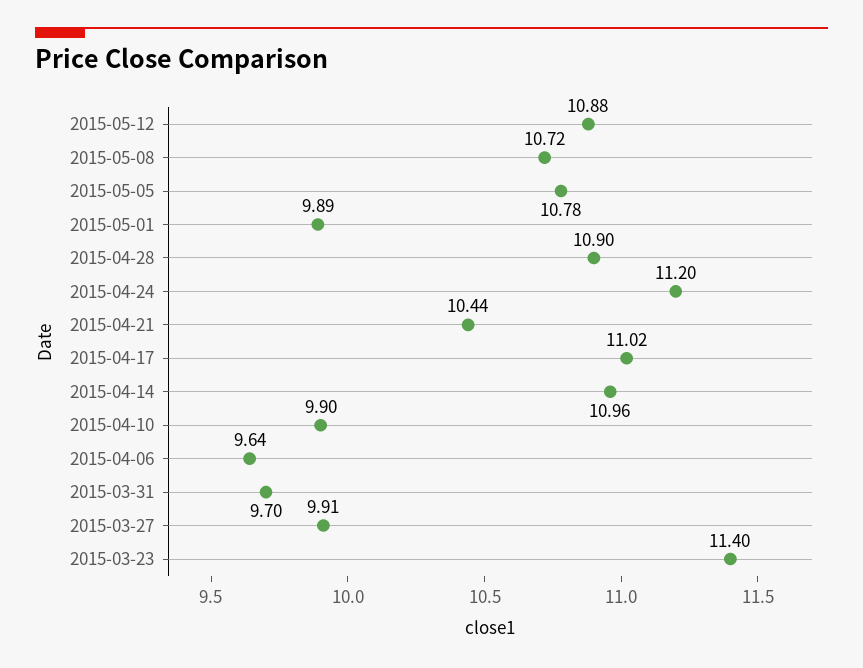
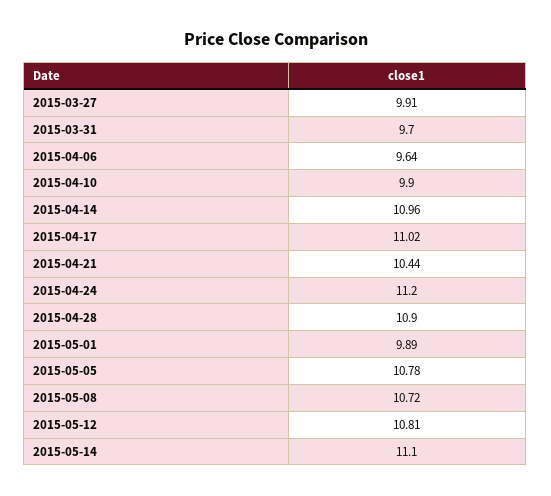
2015-05-12: 10.88 -> 10.81
2015-03-23: 11.4 -> none
2015-05-14: none -> 11.1

